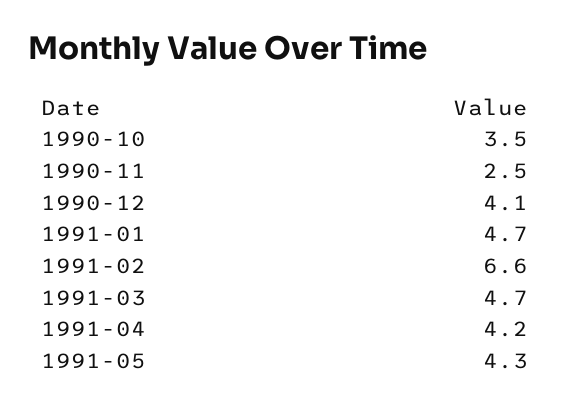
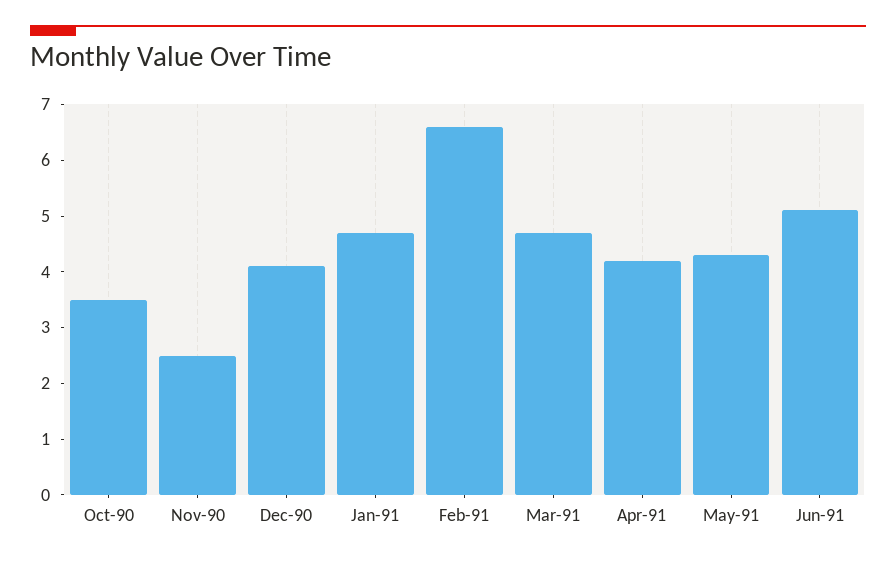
Jun-91: none -> 5

